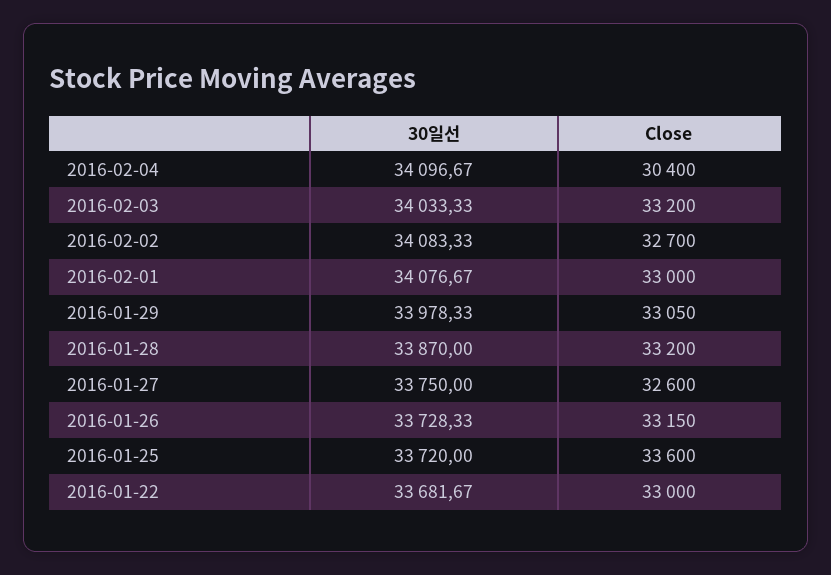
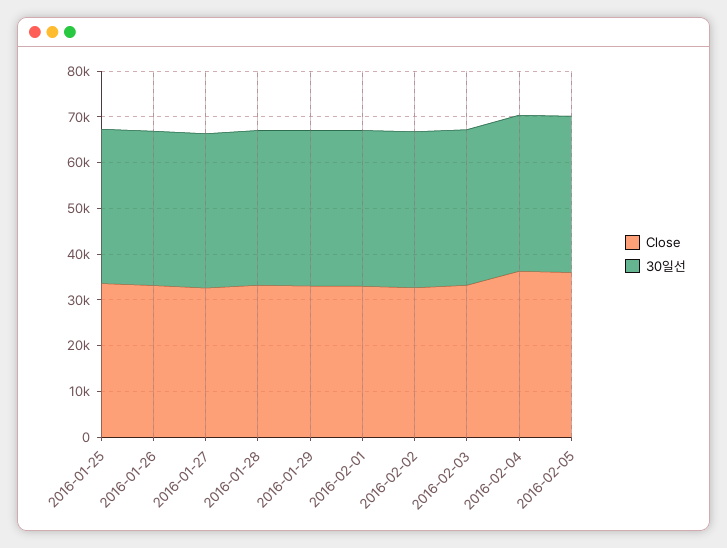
Close, 2016-02-04: 30400 -> 36000
30일선, 2016-01-22: 33681.67 -> none
Close, 2016-01-22: 33000 -> none
Close, 2016-02-05: none -> 36000
30일선, 2016-02-05: none -> 34000

